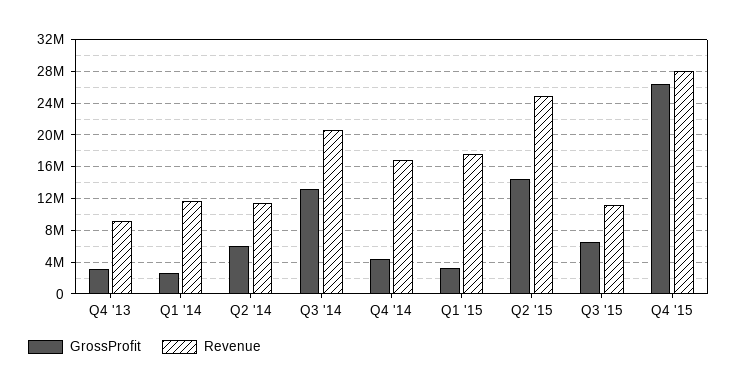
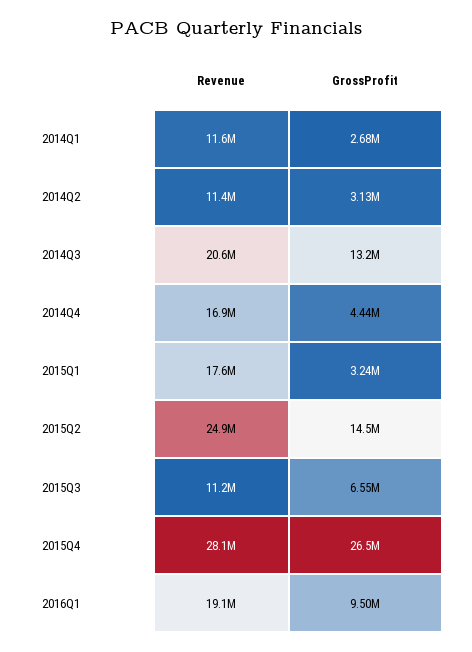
GrossProfit, Q4 '13: 3000000 -> none
Revenue, Q4 '13: 9000000 -> none
GrossProfit, Q2 '14: 6000000 -> 3130000
Revenue, 2016Q1: none -> 19100000
GrossProfit, 2016Q1: none -> 9500000

